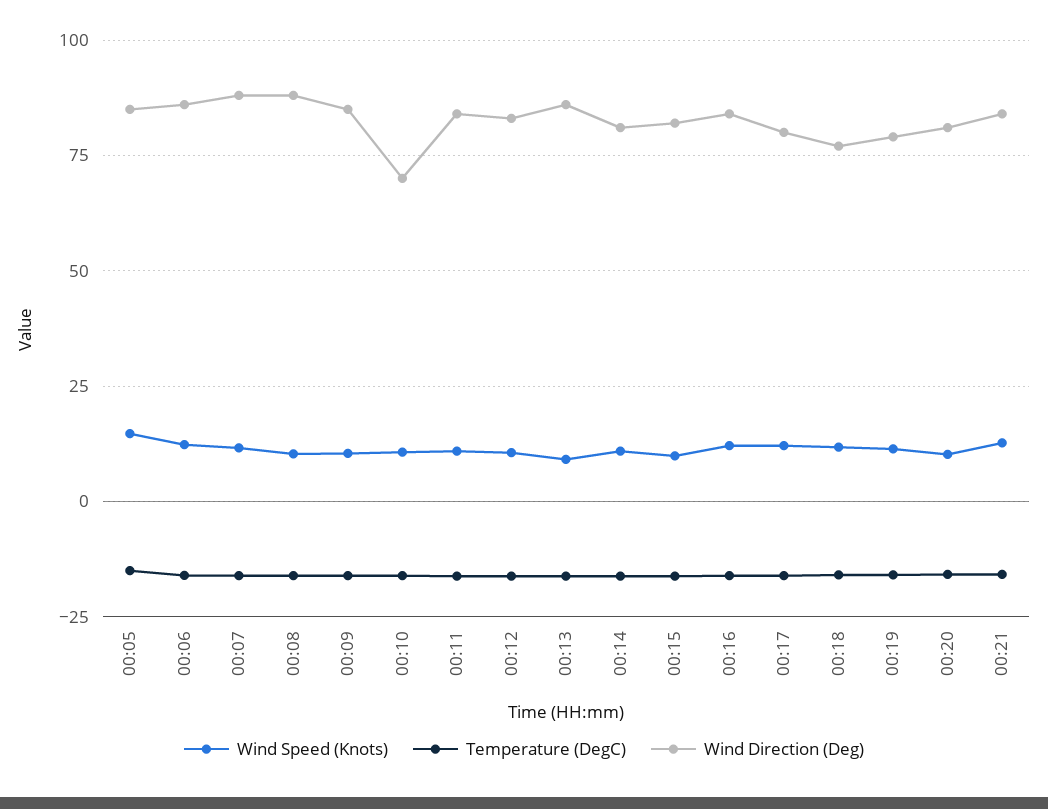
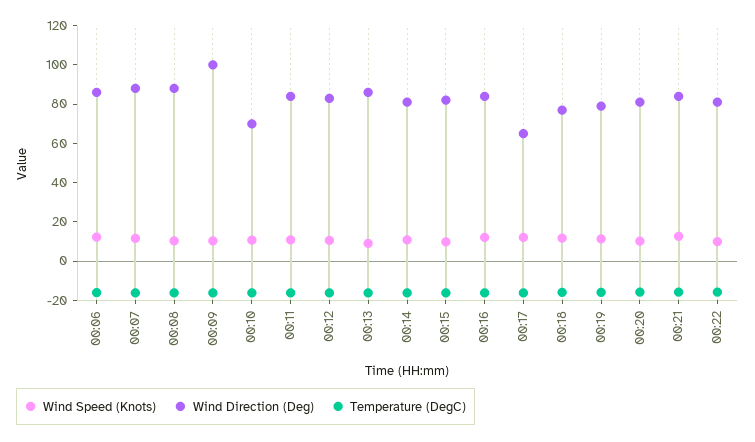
Wind Speed (Knots), 00:05: 15 -> none
Temperature (DegC), 00:05: -15 -> none
Wind Direction (Deg), 00:05: 85 -> none
Wind Direction (Deg), 00:09: 85 -> 100
Wind Direction (Deg), 00:17: 80 -> 65
Wind Speed (Knots), 00:22: none -> 10
Wind Direction (Deg), 00:22: none -> 80
Temperature (DegC), 00:22: none -> -15

